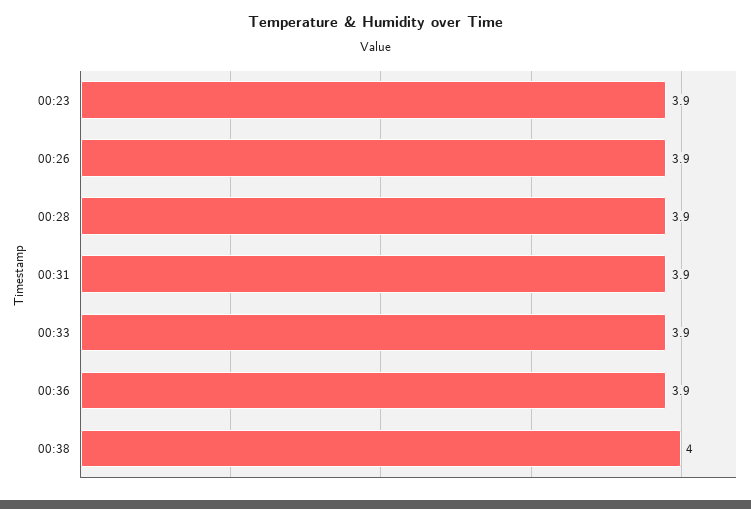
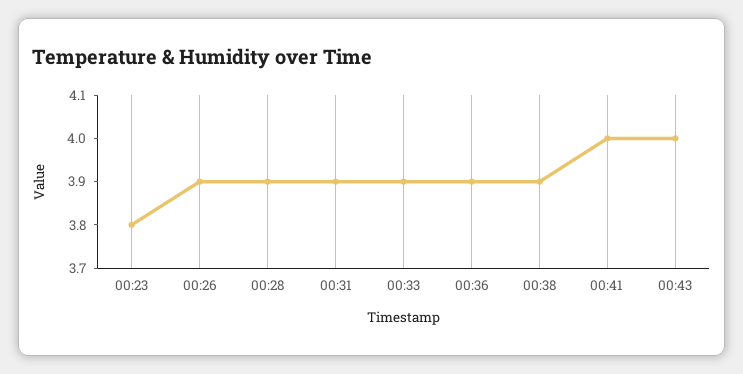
00:23: 3.9 -> 3.8
00:38: 4 -> 3.9
00:41: none -> 4
00:43: none -> 4

